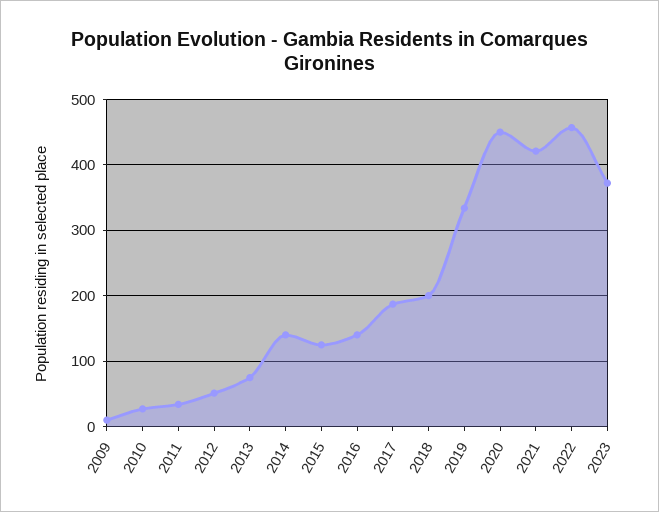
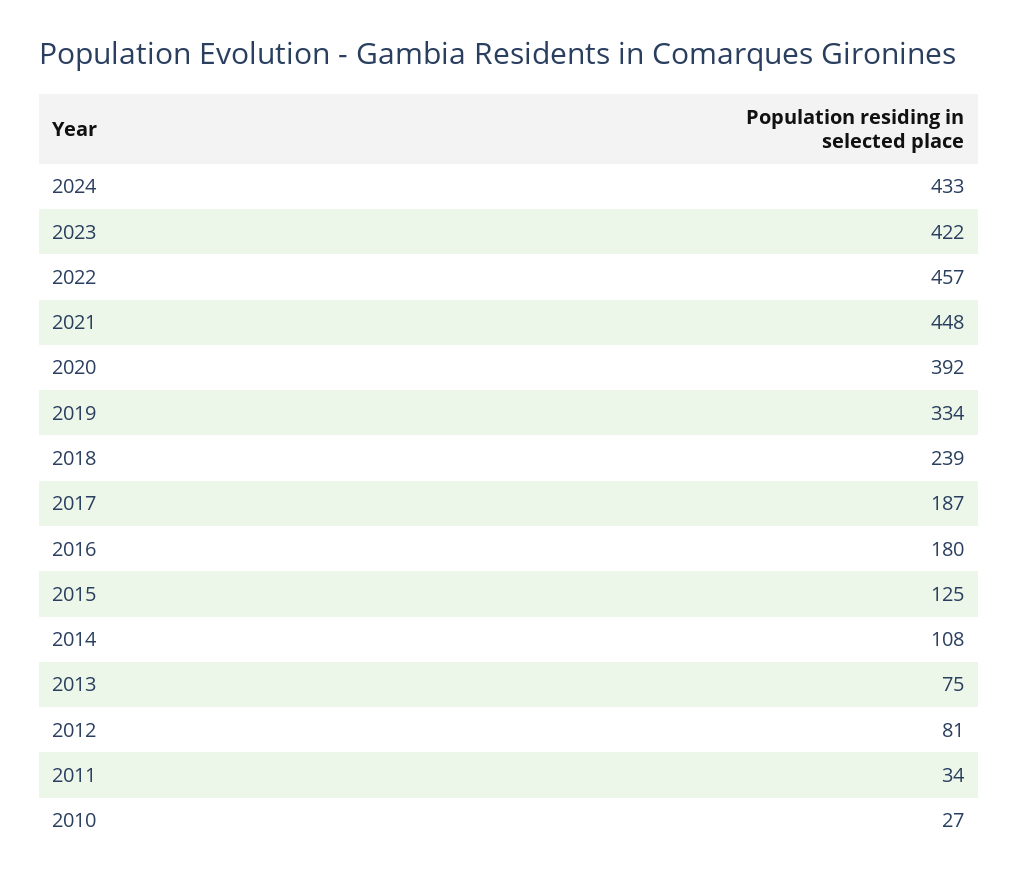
2009: 10 -> none
2012: 50 -> 81
2014: 140 -> 108
2016: 140 -> 180
2018: 200 -> 239
2020: 450 -> 392
2021: 420 -> 448
2023: 370 -> 422
2024: none -> 433

